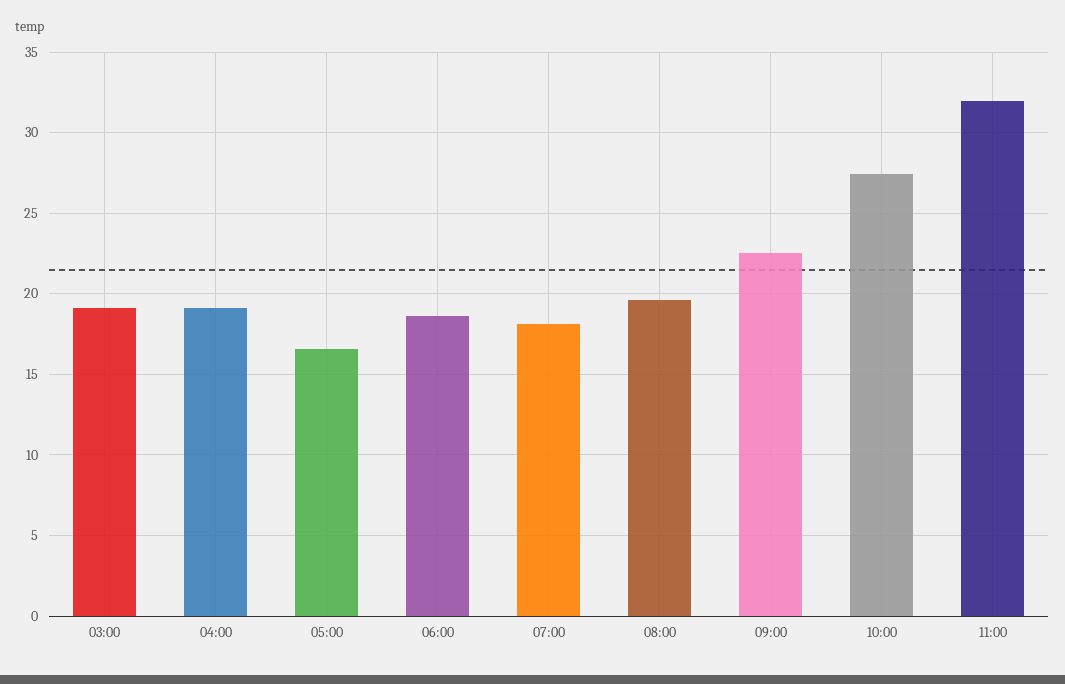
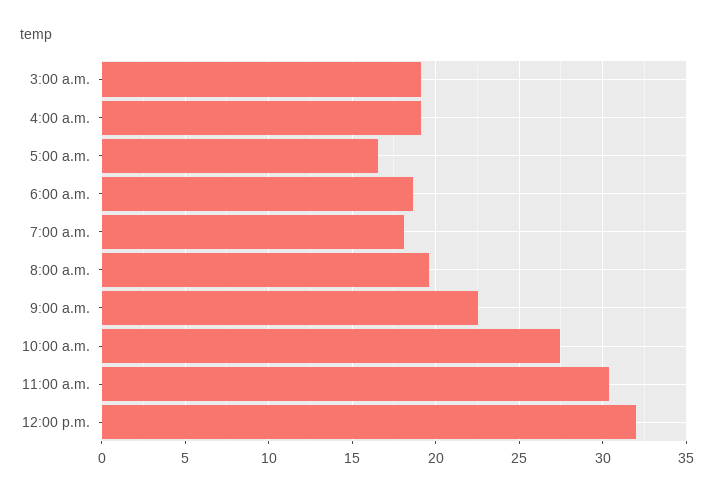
11:00: 32 -> 30.5
12:00 p.m.: none -> 32

